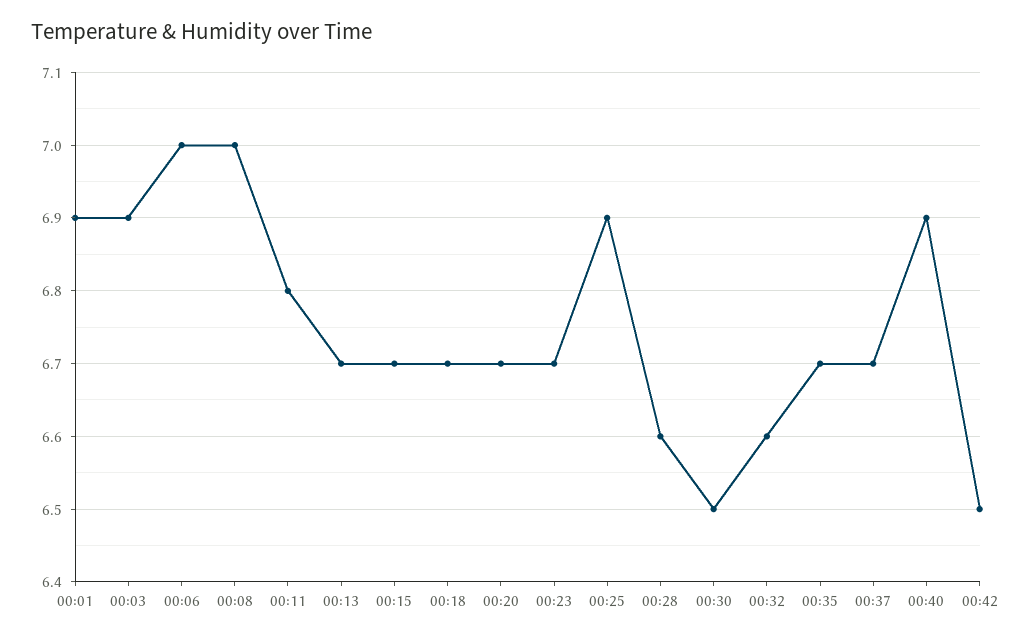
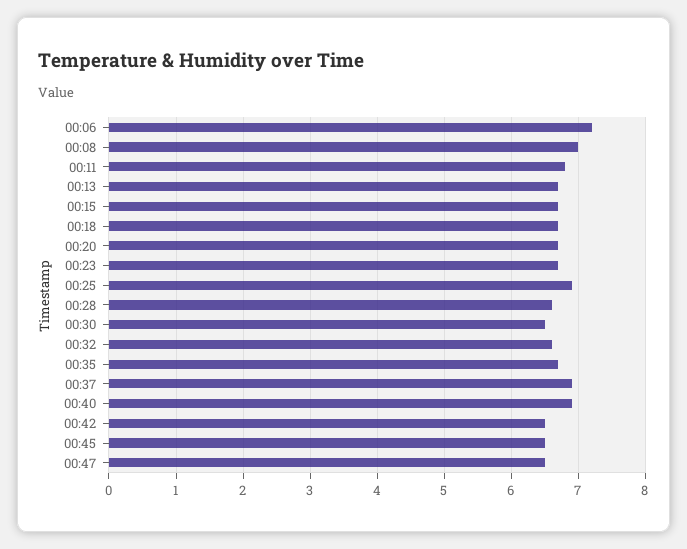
00:01: 6.9 -> none
00:03: 6.9 -> none
00:06: 7 -> 7.2
00:37: 6.7 -> 6.9
00:45: none -> 6.5
00:47: none -> 6.5

